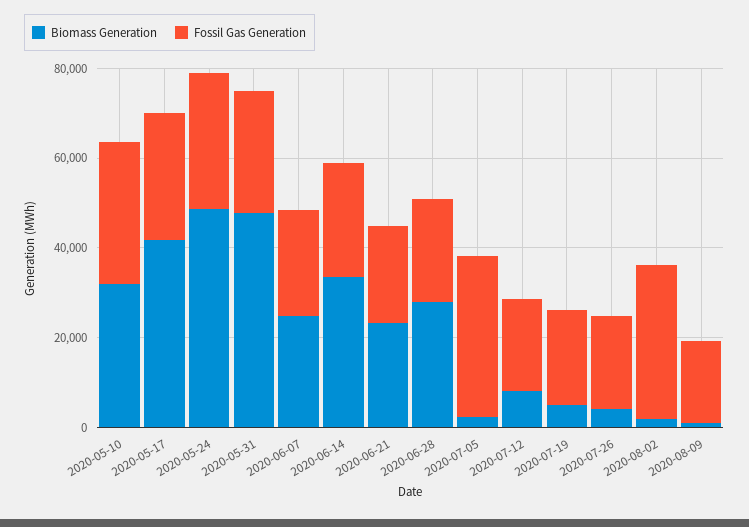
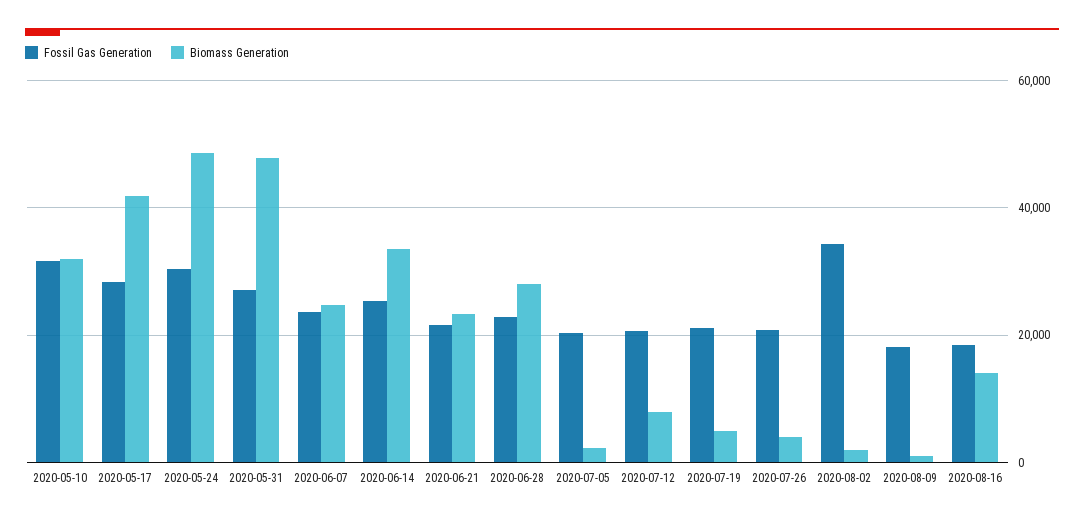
Fossil Gas Generation, 2020-07-05: 35000 -> 20000
Fossil Gas Generation, 2020-08-16: none -> 18000
Biomass Generation, 2020-08-16: none -> 14000

